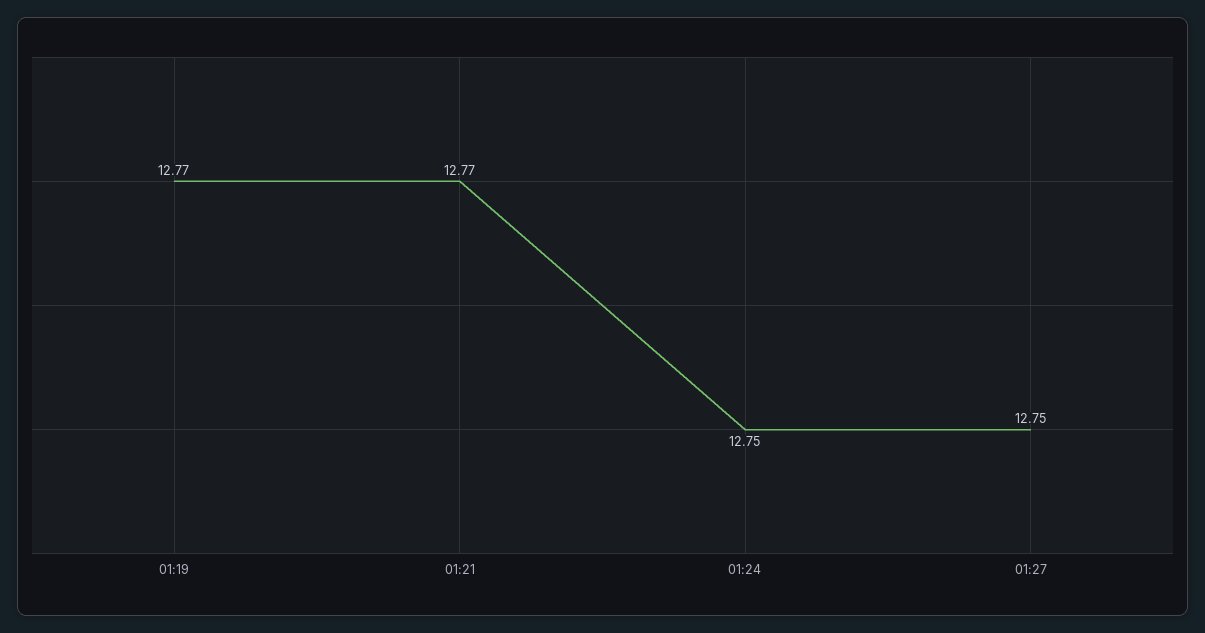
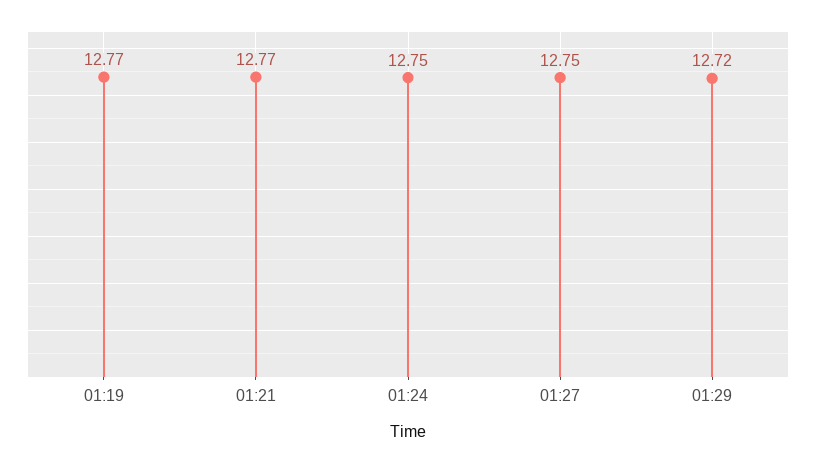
01:29: none -> 12.72

